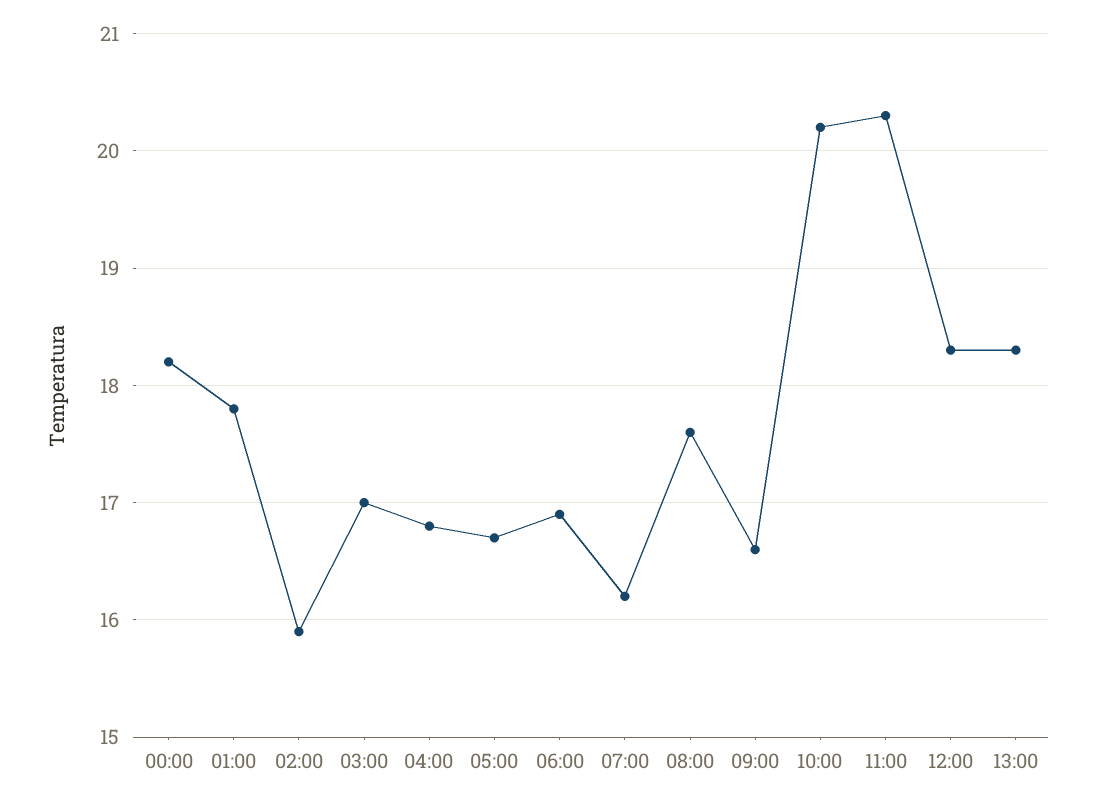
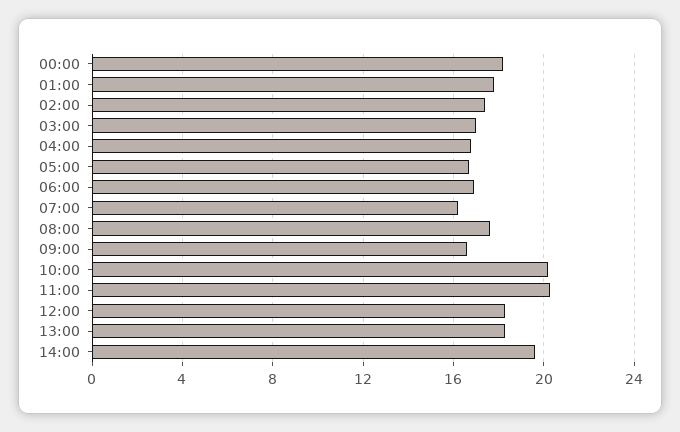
02:00: 15.9 -> 17.5
14:00: none -> 19.5

